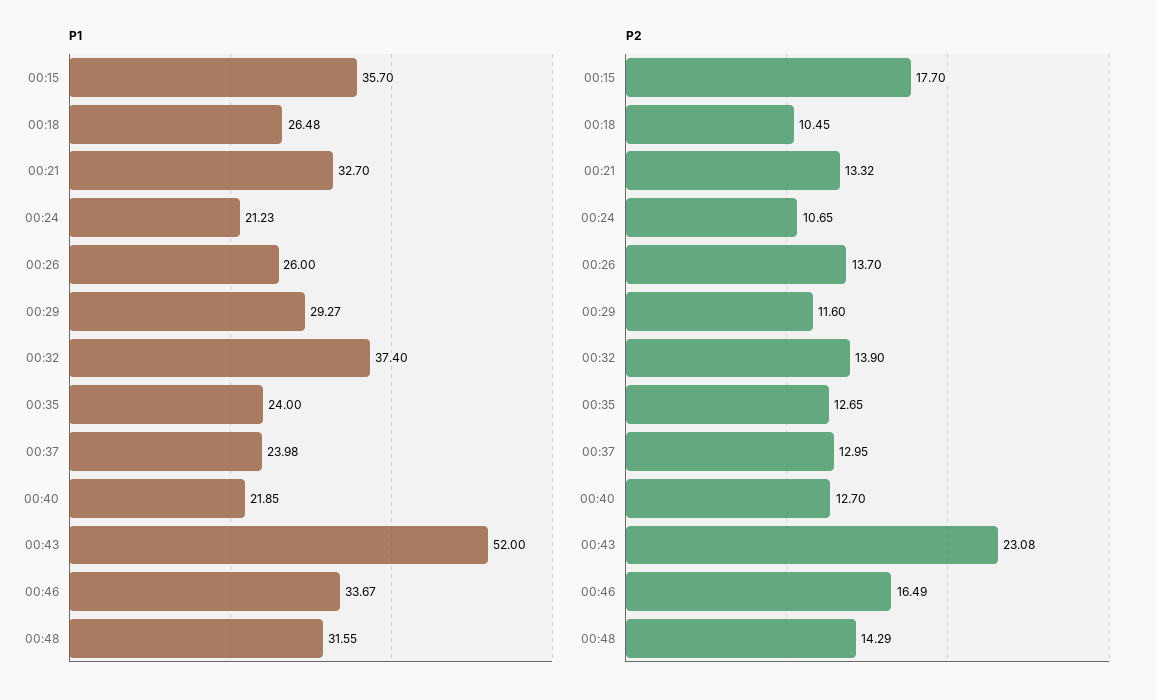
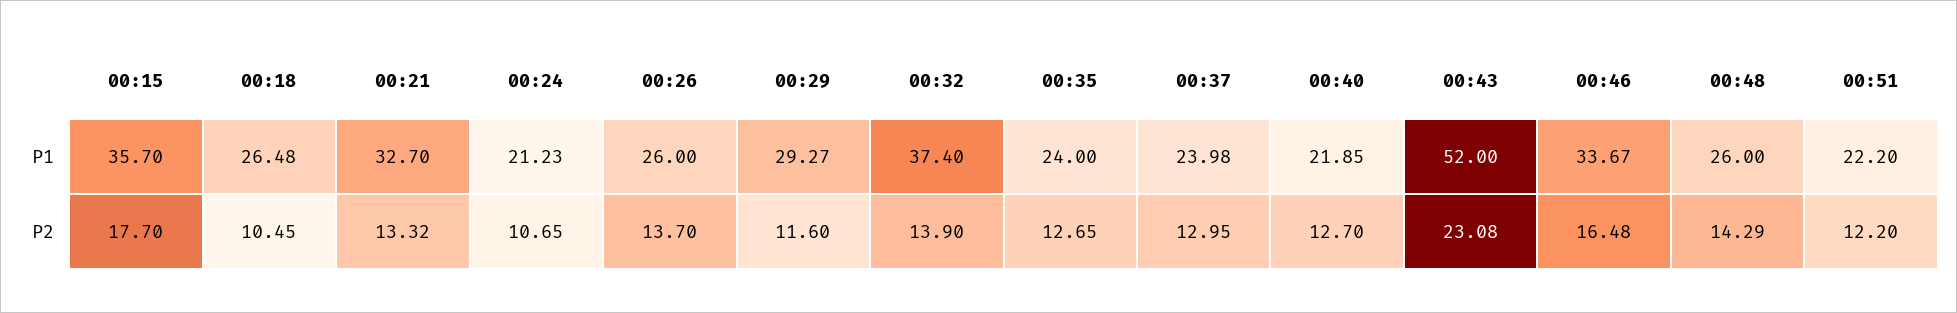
P1, 00:48: 31.55 -> 26
P2, 00:46: 16.49 -> 16.48
P1, 00:51: none -> 22.2
P2, 00:51: none -> 12.2

